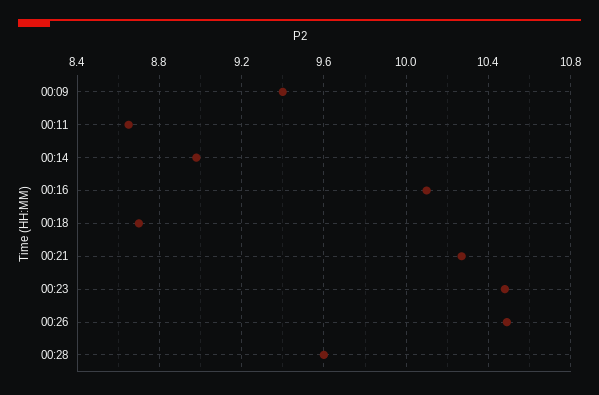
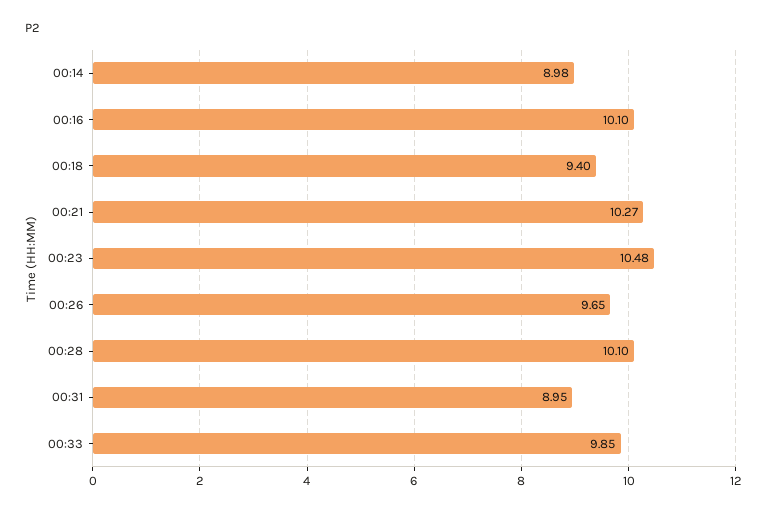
00:09: 9.4 -> none
00:11: 8.65 -> none
00:18: 8.7 -> 9.4
00:26: 10.5 -> 9.65
00:28: 9.6 -> 10.1
00:31: none -> 8.95
00:33: none -> 9.85

